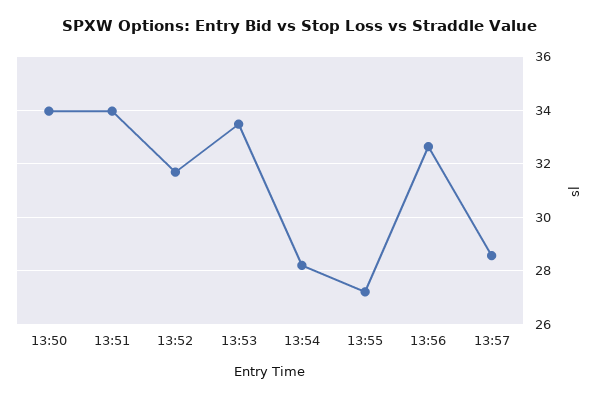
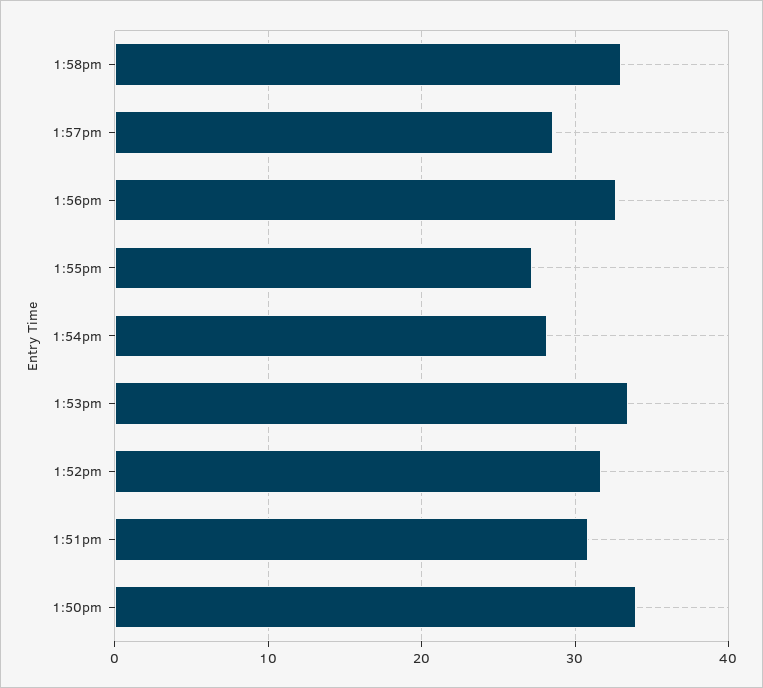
13:51: 34 -> 31
1:58pm: none -> 33

